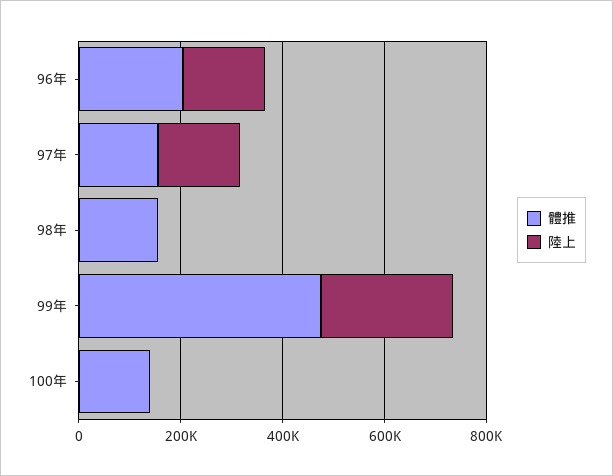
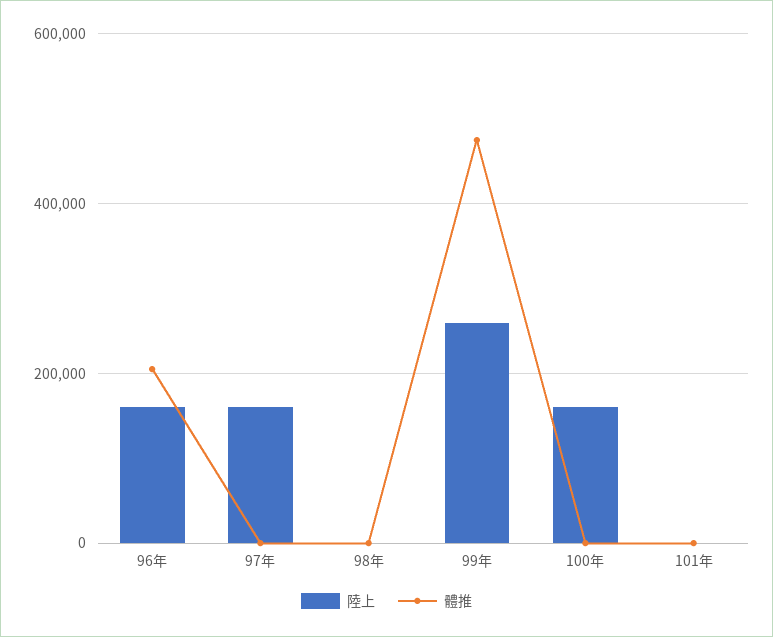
體推, 97年: 150000 -> 0
體推, 98年: 150000 -> 0
體推, 100年: 150000 -> 0
陸上, 100年: 0 -> 160000
陸上, 101年: none -> 0
體推, 101年: none -> 0

